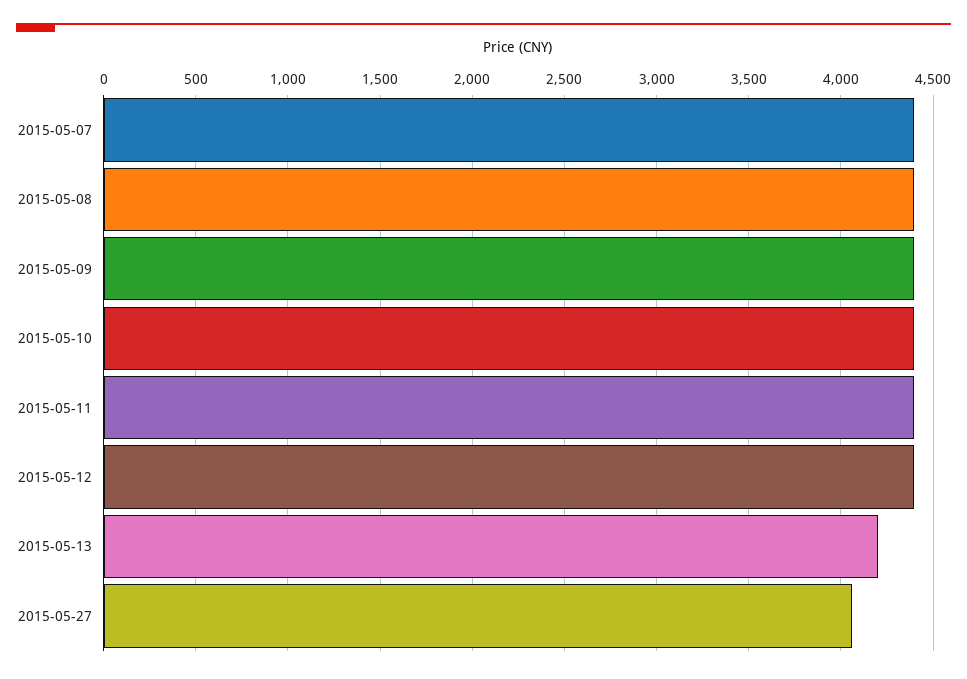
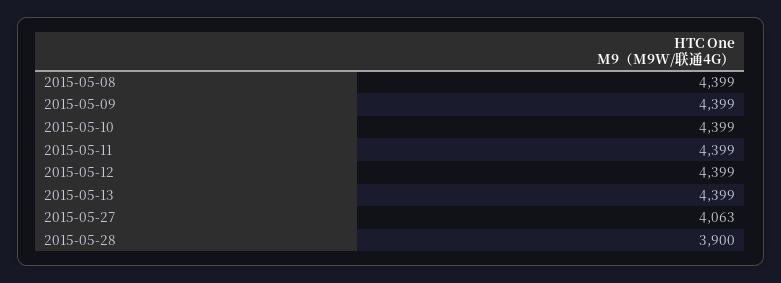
2015-05-07: 4400 -> none
2015-05-13: 4200 -> 4399
2015-05-28: none -> 3900

